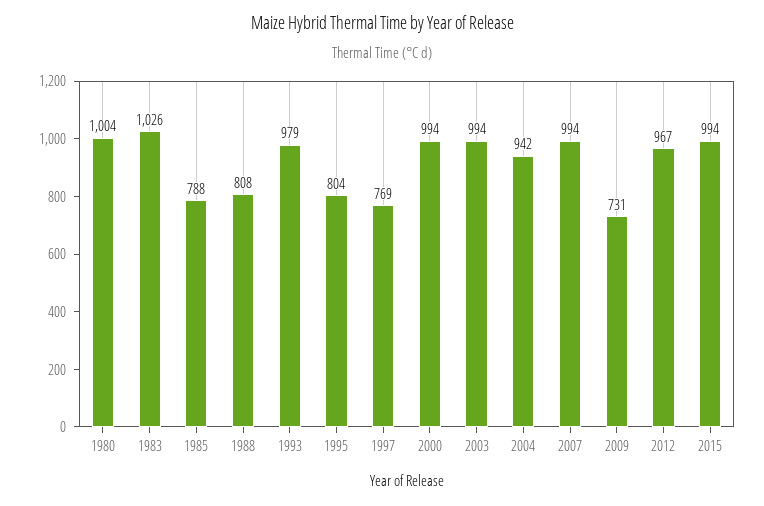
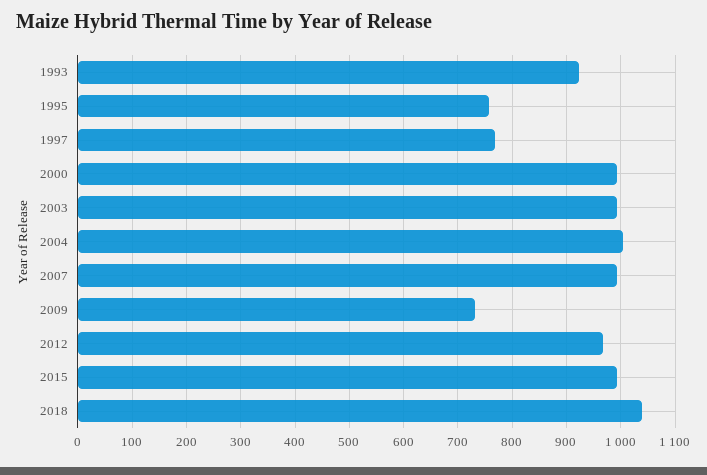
1980: 1004 -> none
1983: 1026 -> none
1985: 788 -> none
1988: 808 -> none
1993: 979 -> 920
1995: 804 -> 760
2004: 942 -> 1000
2018: none -> 1040

